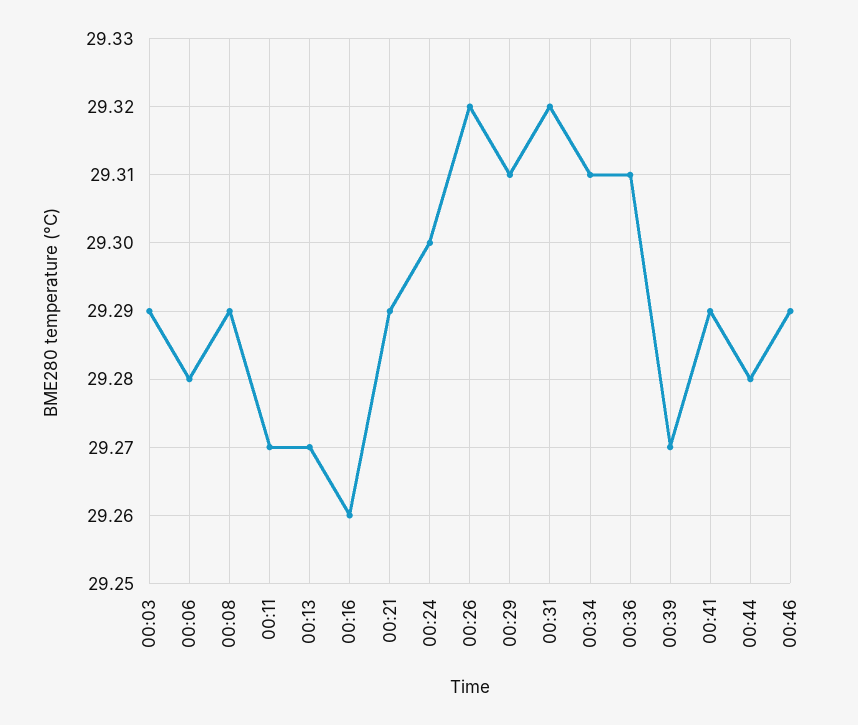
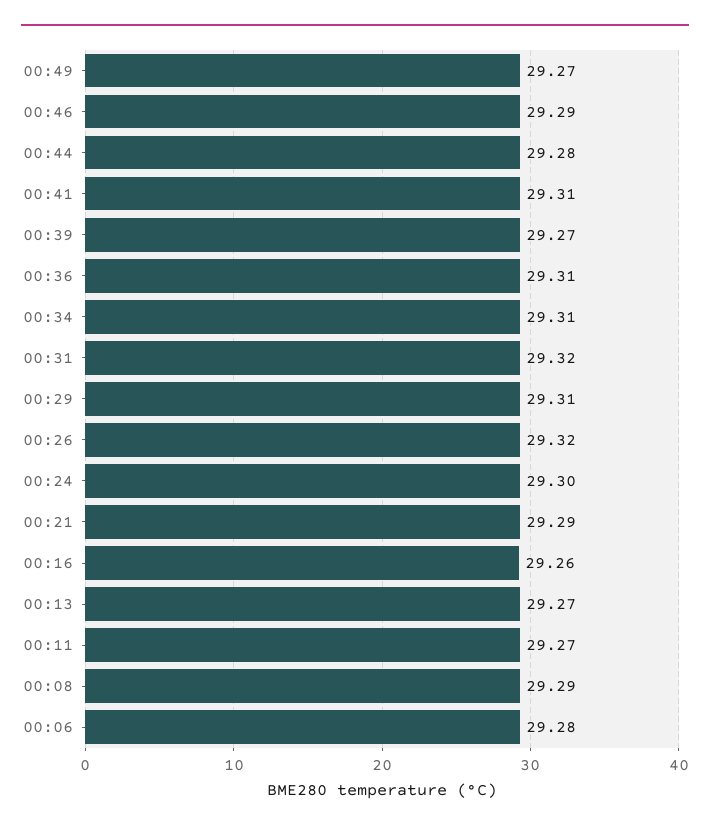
00:03: 29.29 -> none
00:41: 29.29 -> 29.31
00:49: none -> 29.27

